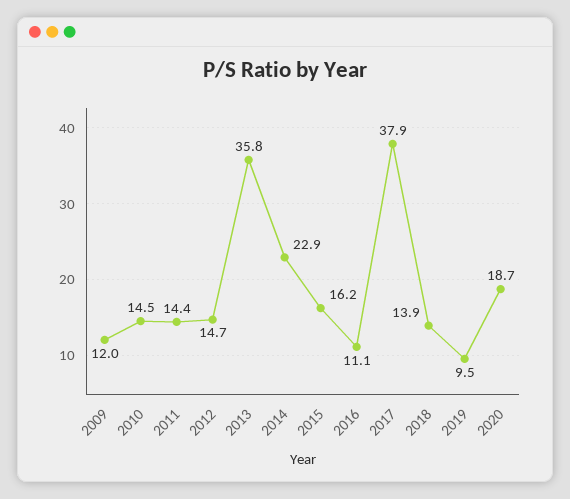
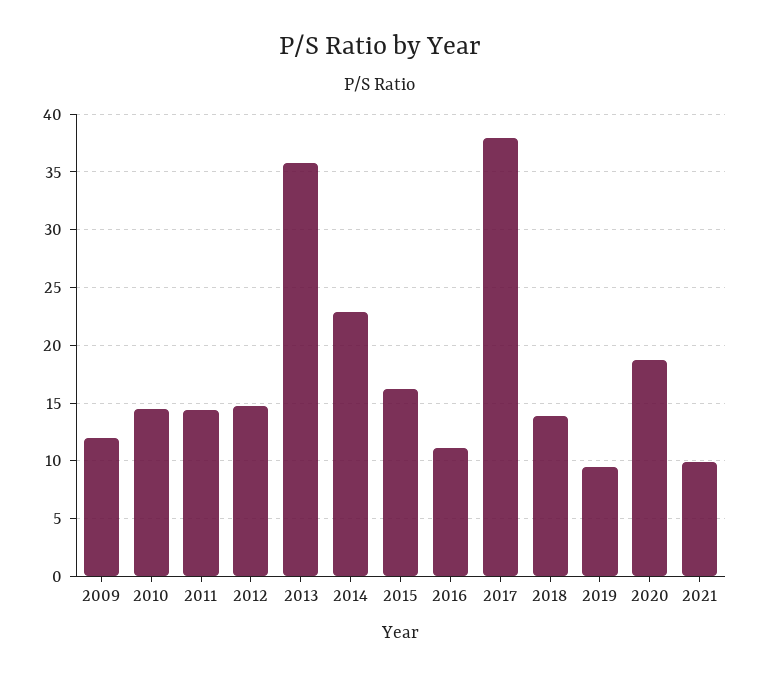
2021: none -> 10

